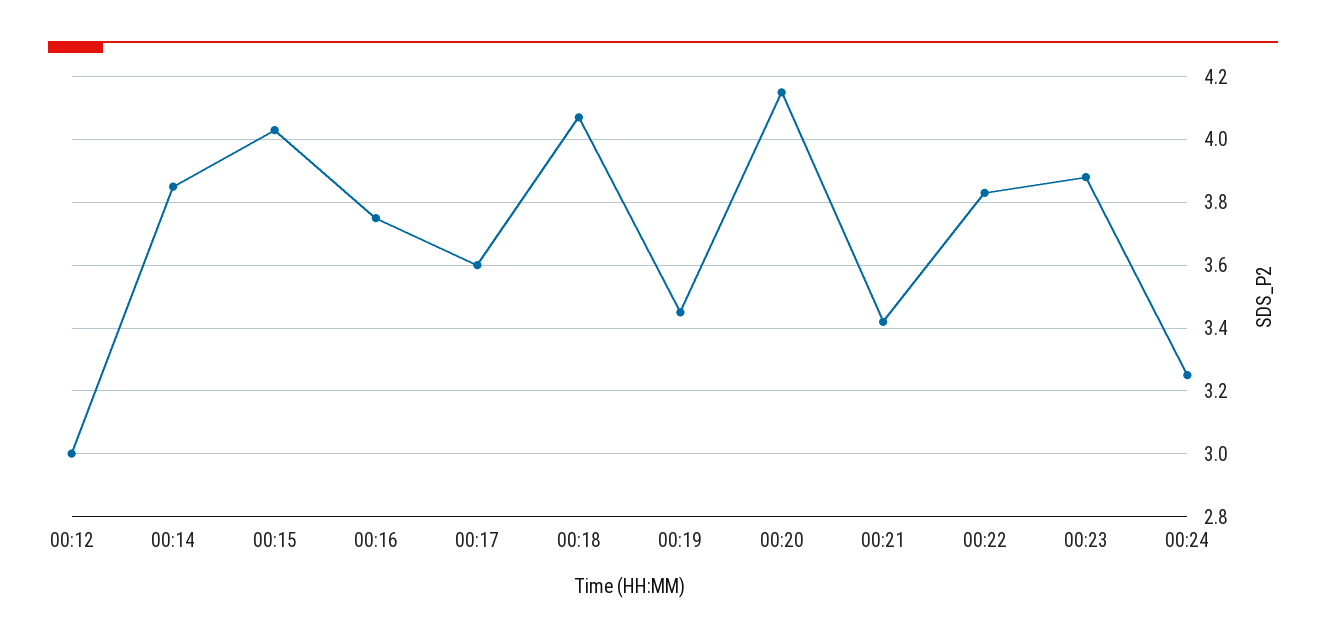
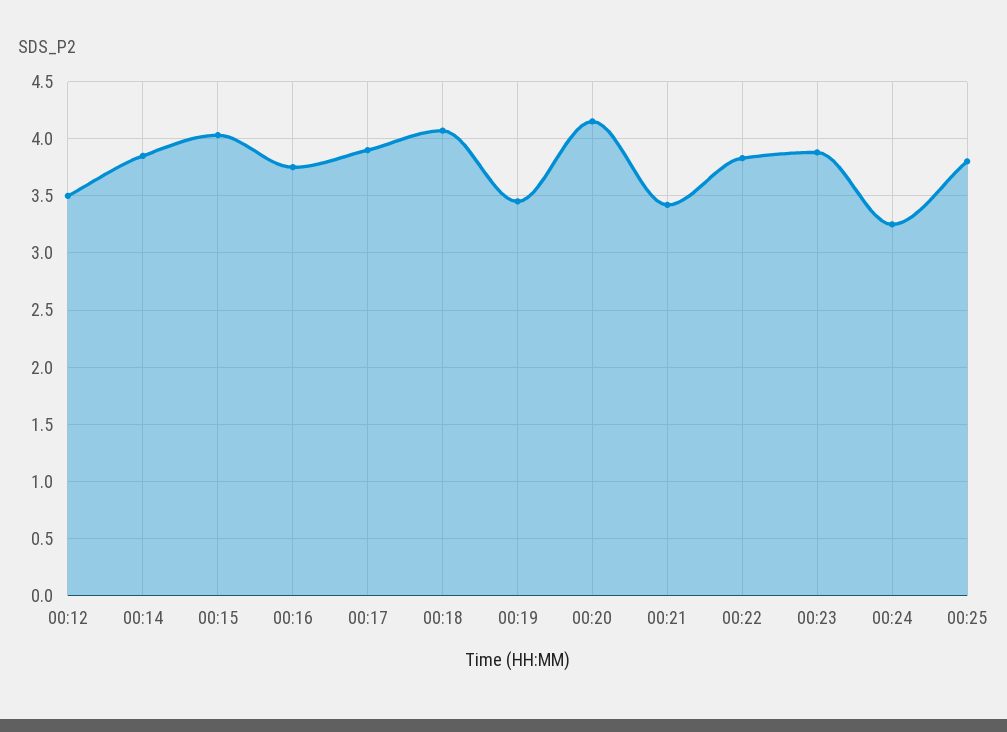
00:12: 3 -> 3.5
00:17: 3.6 -> 3.9
00:25: none -> 3.8

